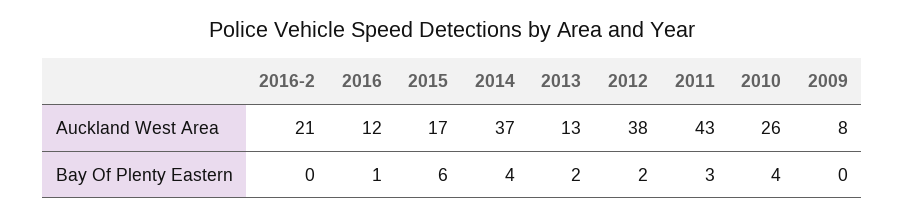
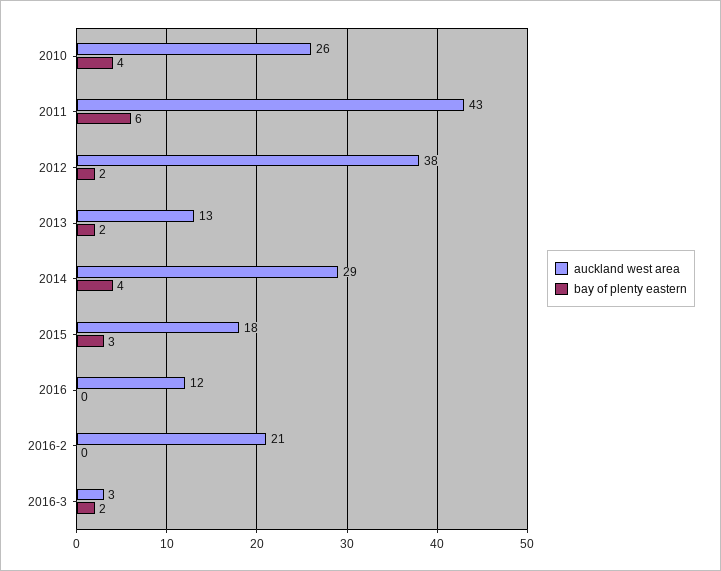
Auckland West Area, 2015: 17 -> 18
Auckland West Area, 2014: 37 -> 29
Auckland West Area, 2009: 8 -> none
Bay Of Plenty Eastern, 2016: 1 -> 0
Bay Of Plenty Eastern, 2015: 6 -> 3
Bay Of Plenty Eastern, 2011: 3 -> 6
Bay Of Plenty Eastern, 2009: 0 -> none
Auckland West Area, 2016-3: none -> 3
Bay Of Plenty Eastern, 2016-3: none -> 2

